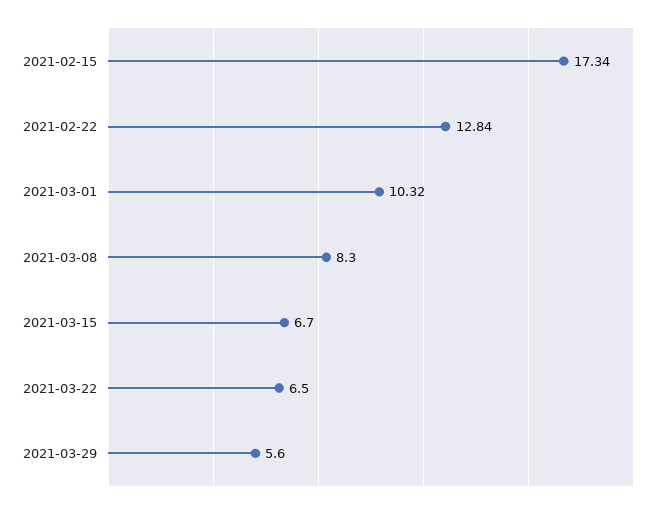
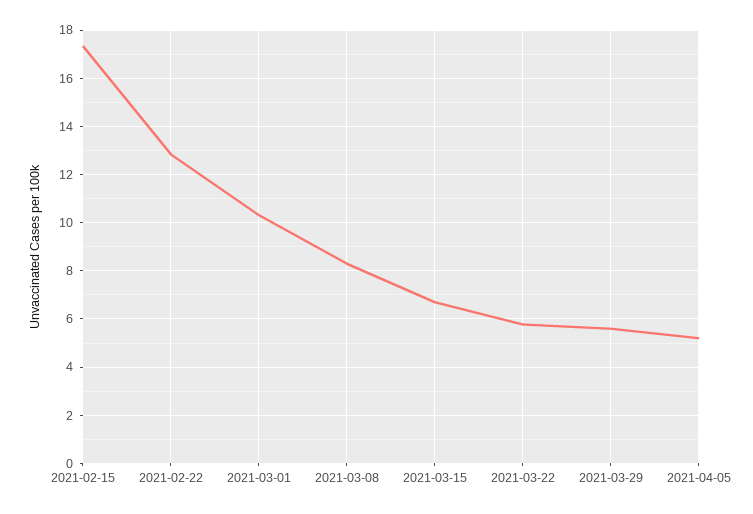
2021-03-22: 6.5 -> 5.75
2021-04-05: none -> 5.25

